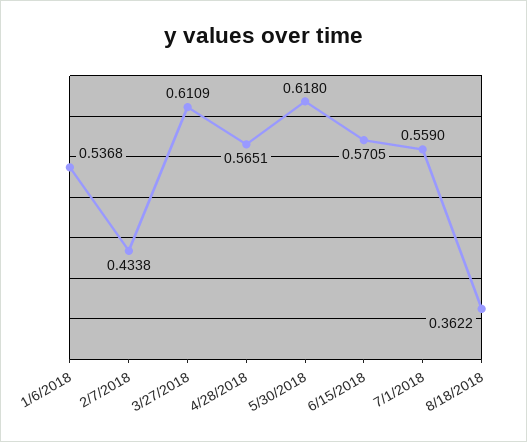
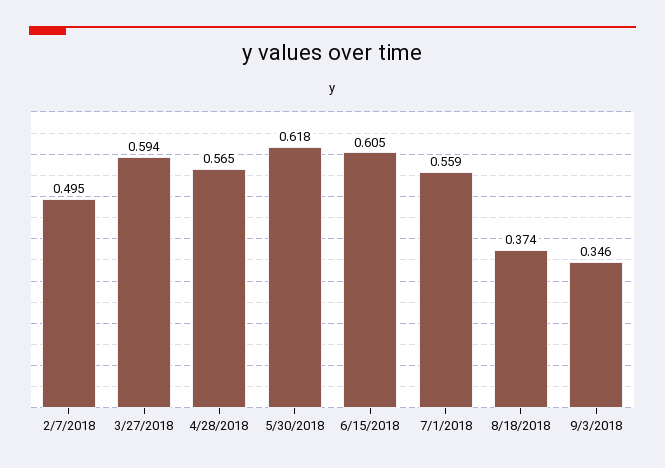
1/6/2018: 0.5368 -> none
2/7/2018: 0.4338 -> 0.495
3/27/2018: 0.6109 -> 0.594
6/15/2018: 0.5705 -> 0.605
8/18/2018: 0.3622 -> 0.374
9/3/2018: none -> 0.346

